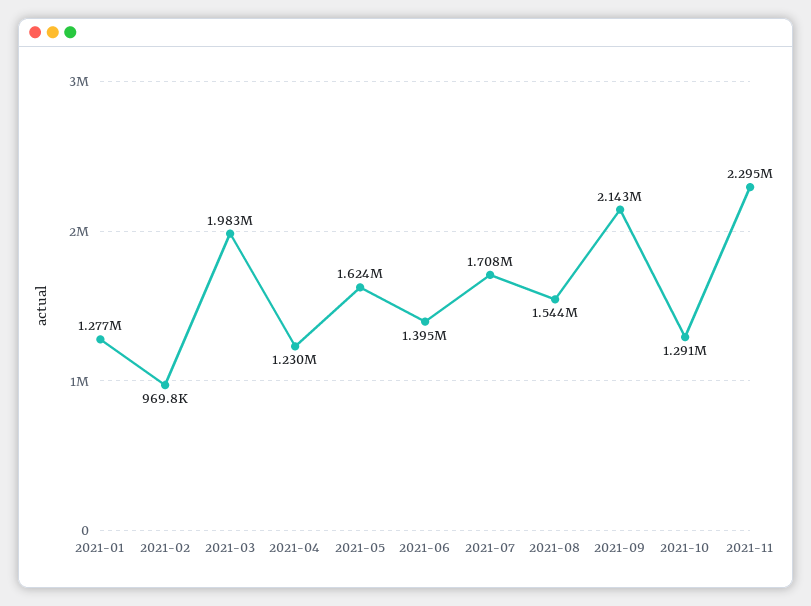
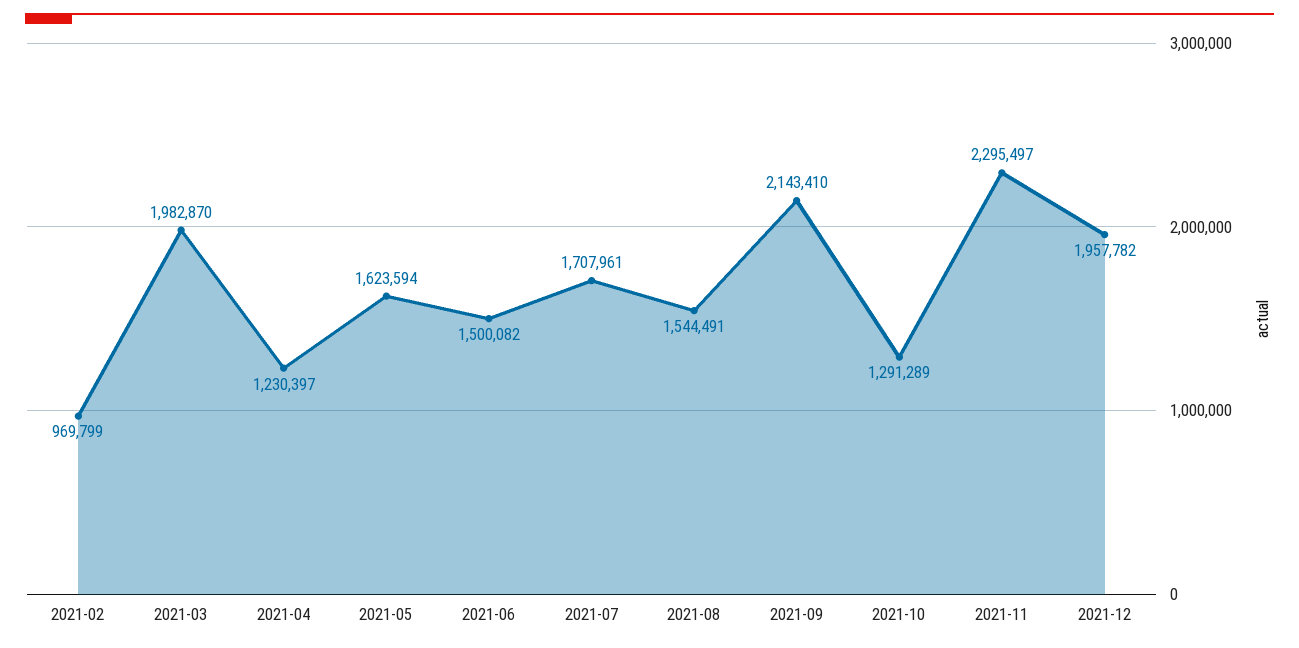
2021-01: 1277000 -> none
2021-06: 1395000 -> 1500082
2021-12: none -> 1957782

